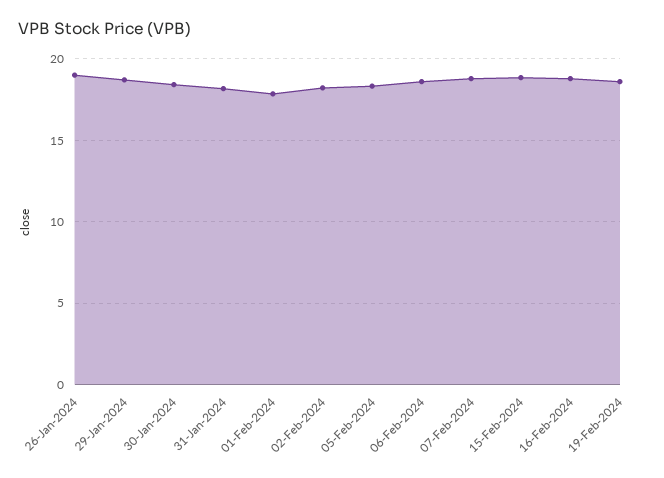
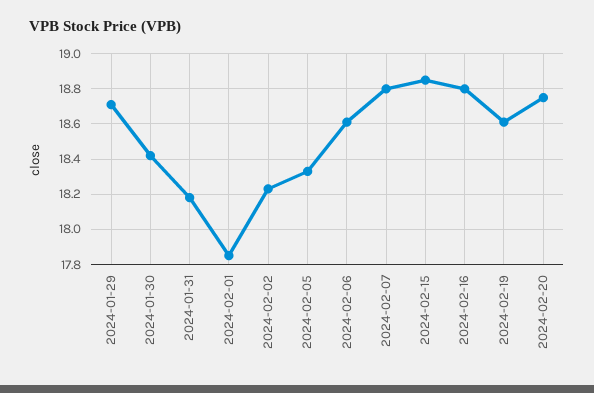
26-Jan-2024: 19 -> none
2024-02-20: none -> 18.75

